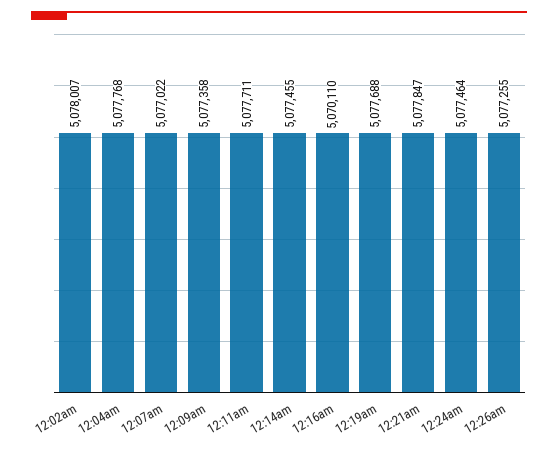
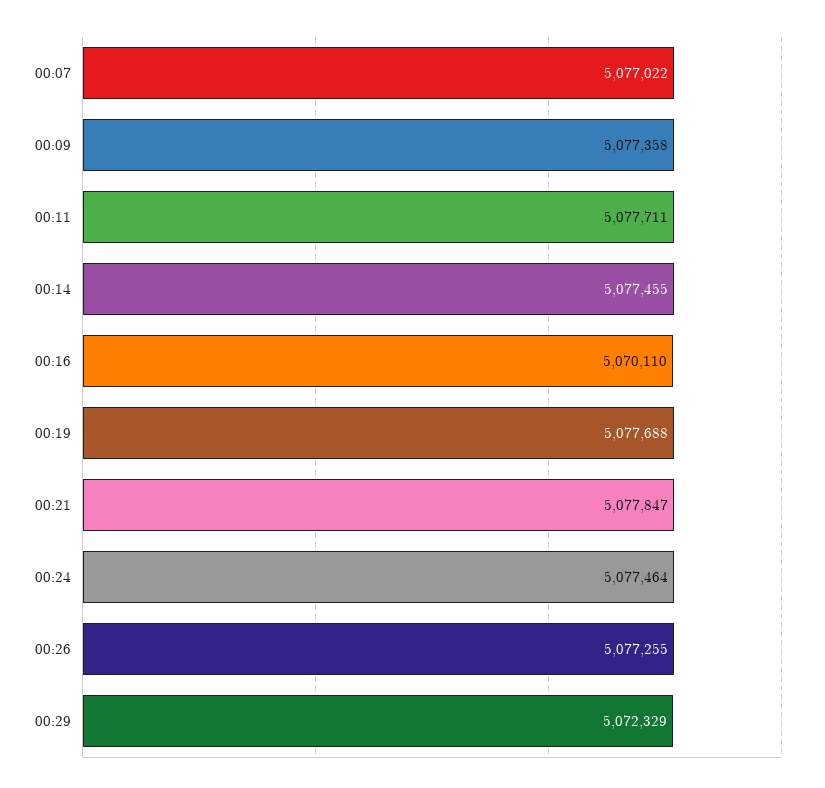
12:02am: 5078007 -> none
12:04am: 5077768 -> none
00:29: none -> 5072329

